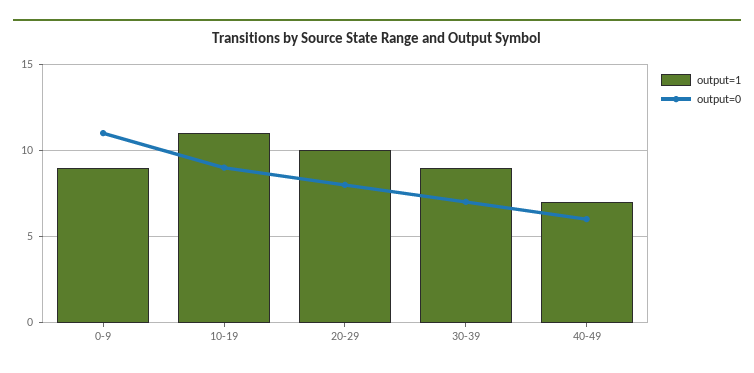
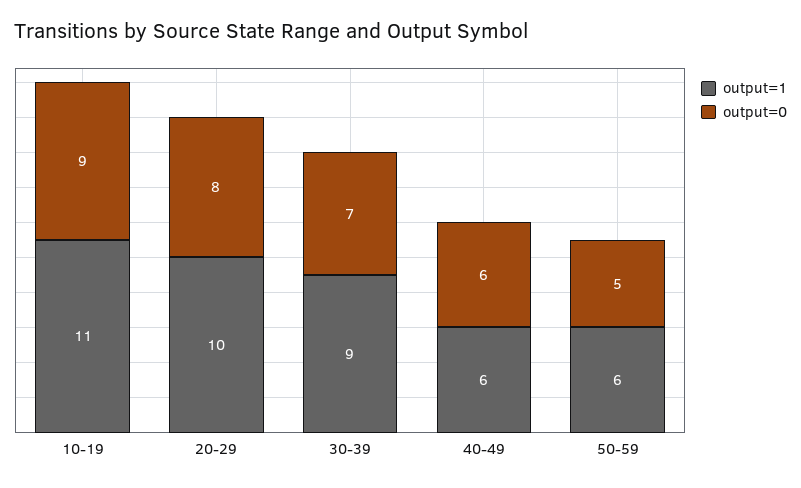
output=1, 0-9: 9 -> none
output=0, 0-9: 11 -> none
output=1, 40-49: 7 -> 6
output=1, 50-59: none -> 6
output=0, 50-59: none -> 5

